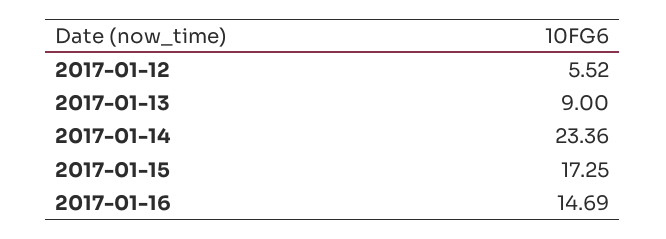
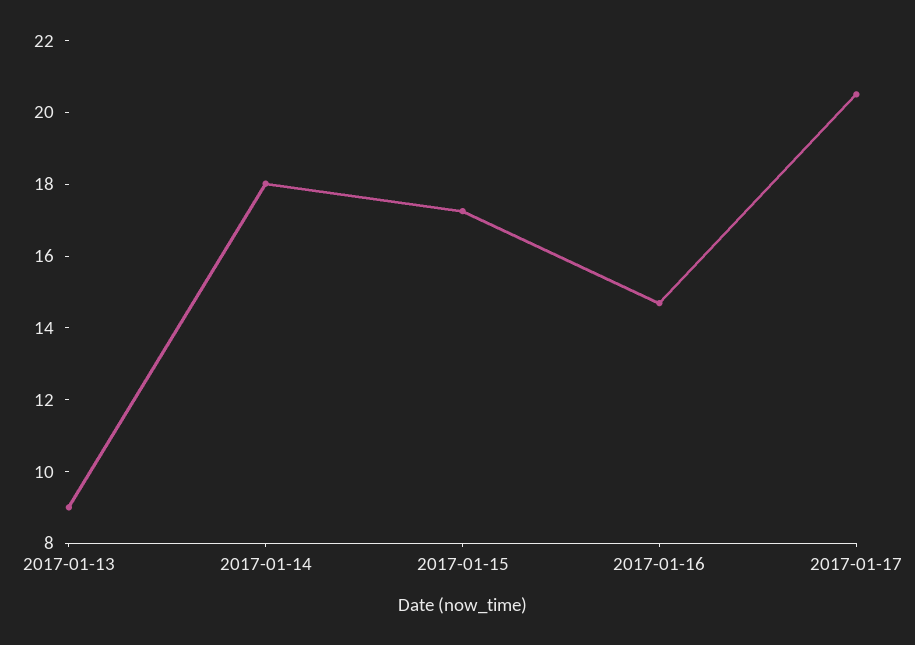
2017-01-12: 5.52 -> none
2017-01-14: 23.36 -> 18
2017-01-17: none -> 20.5

